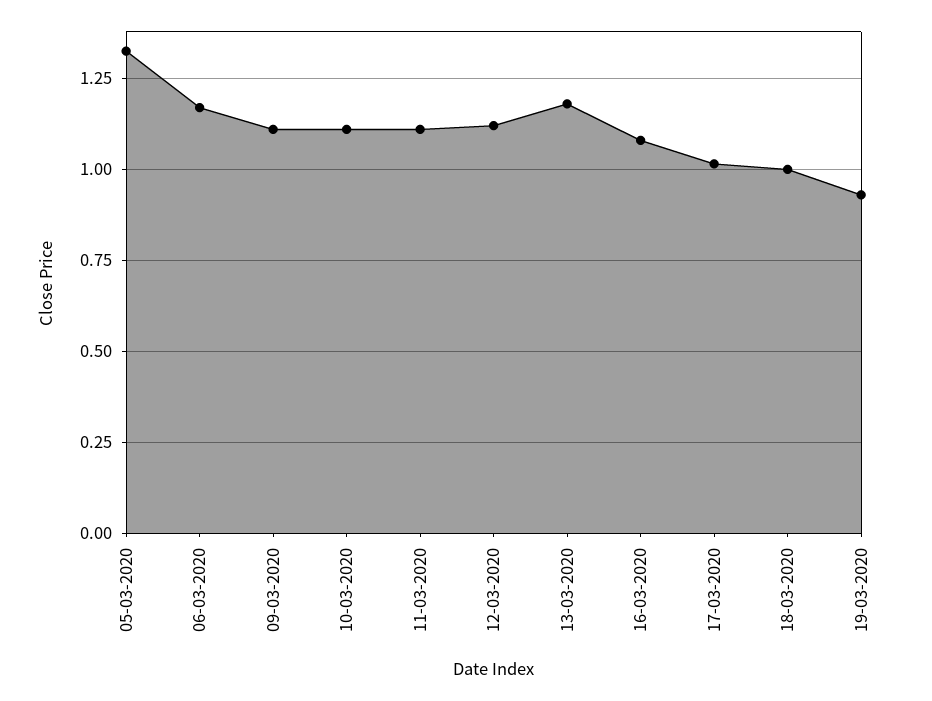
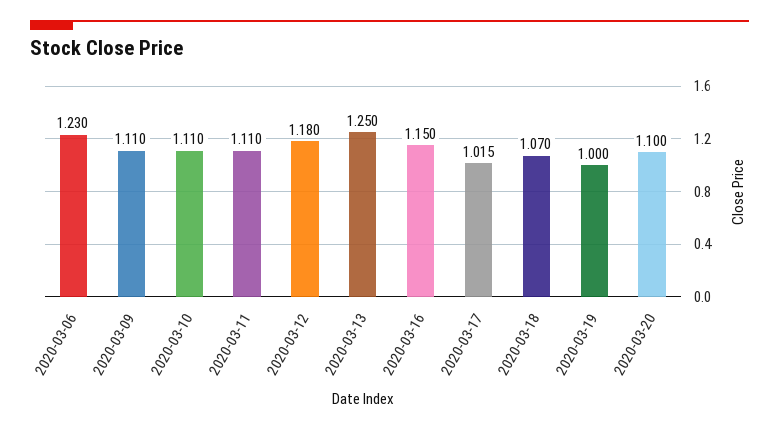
05-03-2020: 1.325 -> none
06-03-2020: 1.175 -> 1.23
12-03-2020: 1.125 -> 1.18
13-03-2020: 1.175 -> 1.25
16-03-2020: 1.075 -> 1.15
18-03-2020: 1 -> 1.07
19-03-2020: 0.925 -> 1
2020-03-20: none -> 1.1

